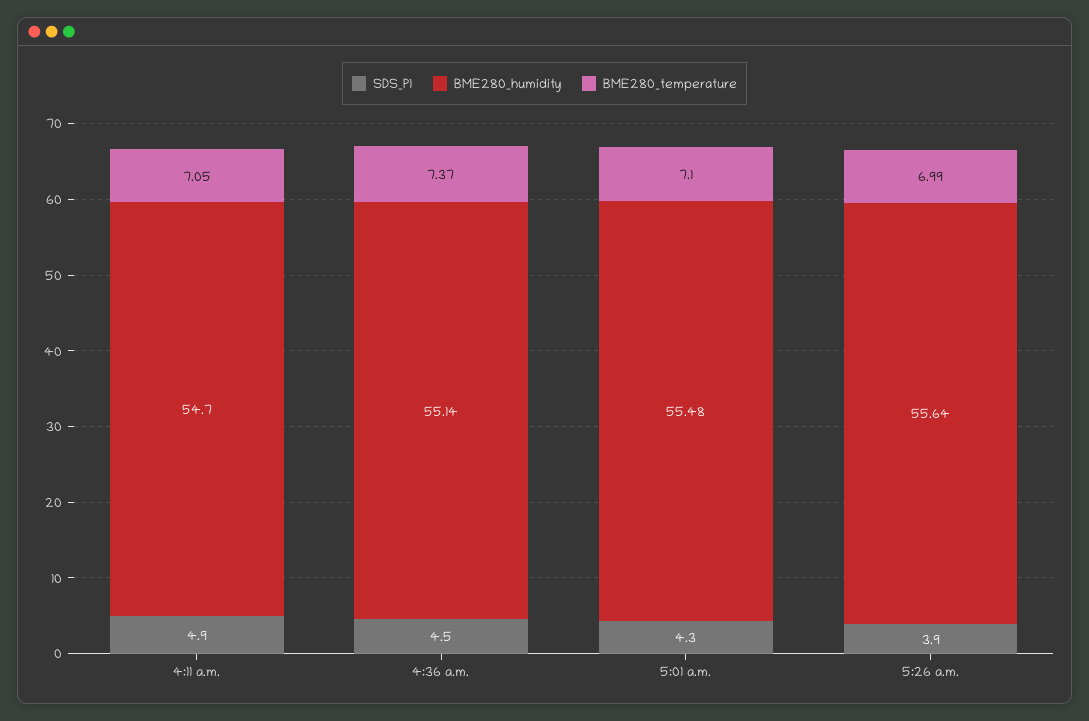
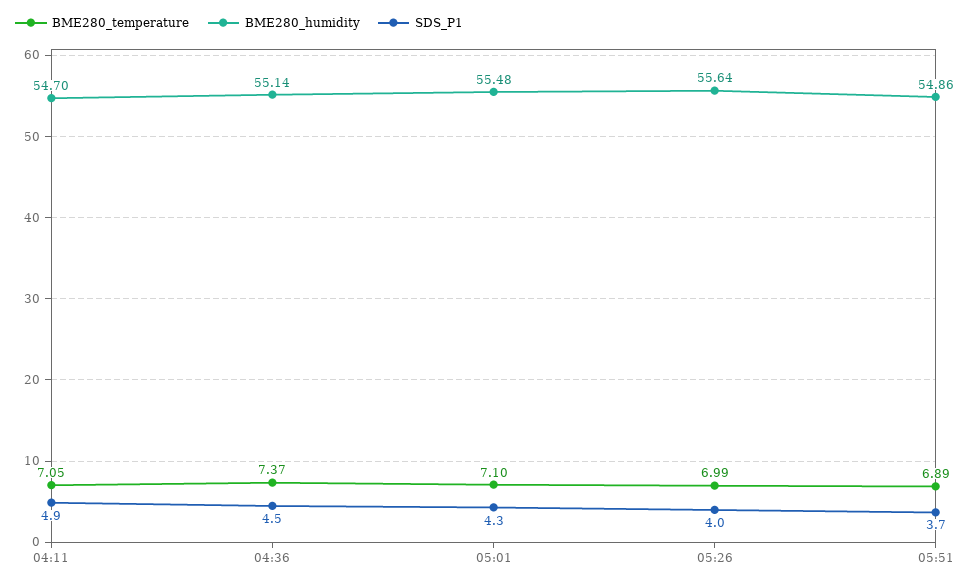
SDS_P1, 5:26 a.m.: 3.9 -> 4
BME280_temperature, 05:51: none -> 6.89
BME280_humidity, 05:51: none -> 54.86
SDS_P1, 05:51: none -> 3.7

